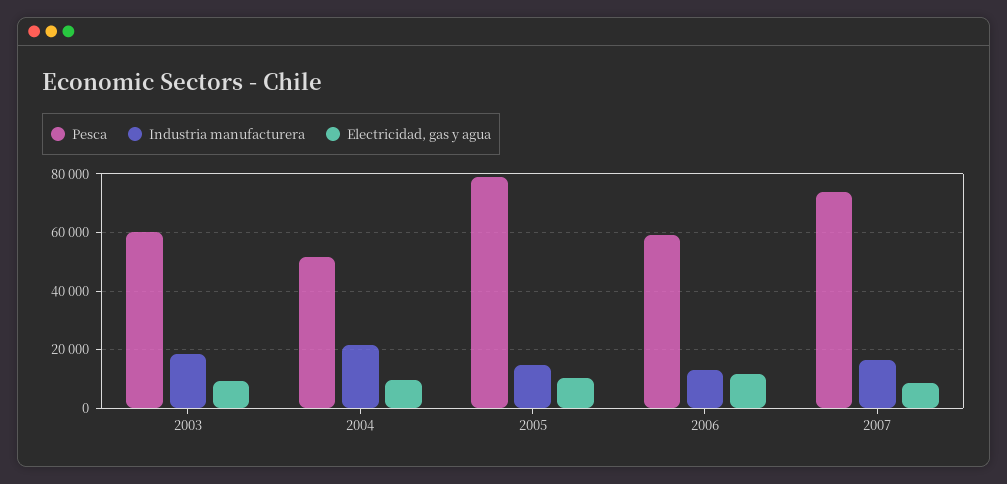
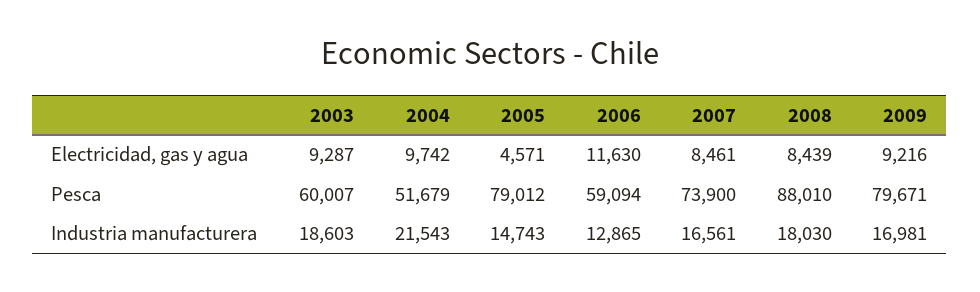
Electricidad, gas y agua, 2005: 10000 -> 4571
Electricidad, gas y agua, 2008: none -> 8439
Electricidad, gas y agua, 2009: none -> 9216
Pesca, 2008: none -> 88010
Pesca, 2009: none -> 79671
Industria manufacturera, 2008: none -> 18030
Industria manufacturera, 2009: none -> 16981

